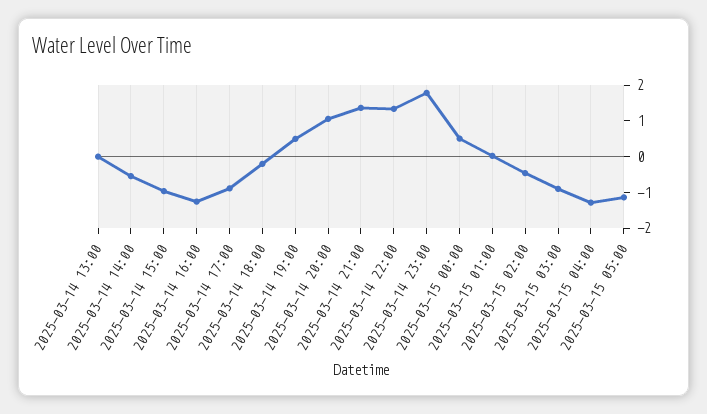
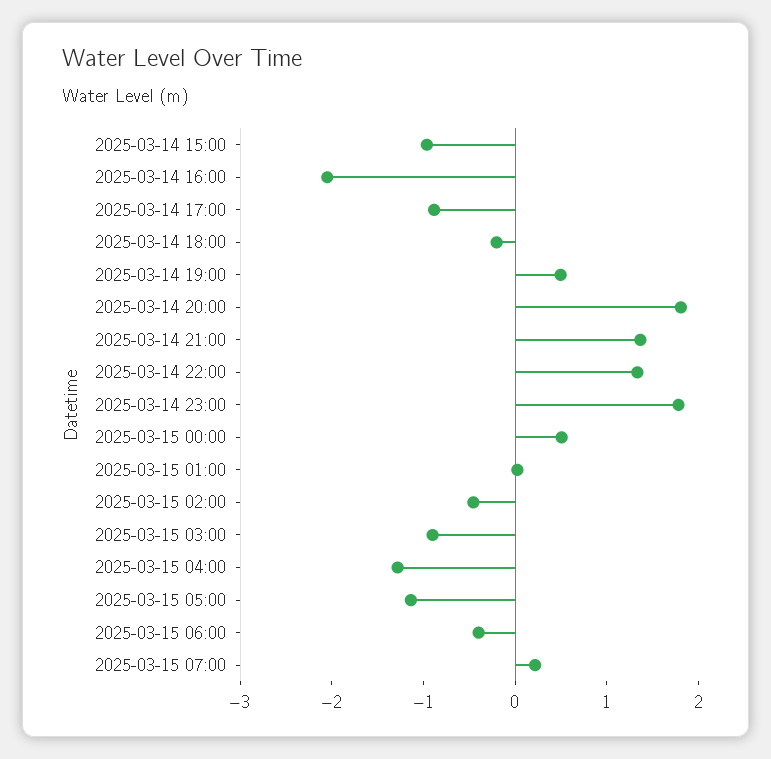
2025-03-14 13:00: 0 -> none
2025-03-14 14:00: -0.5 -> none
2025-03-14 16:00: -1.25 -> -2
2025-03-14 20:00: 1 -> 1.8
2025-03-15 06:00: none -> -0.4
2025-03-15 07:00: none -> 0.2

